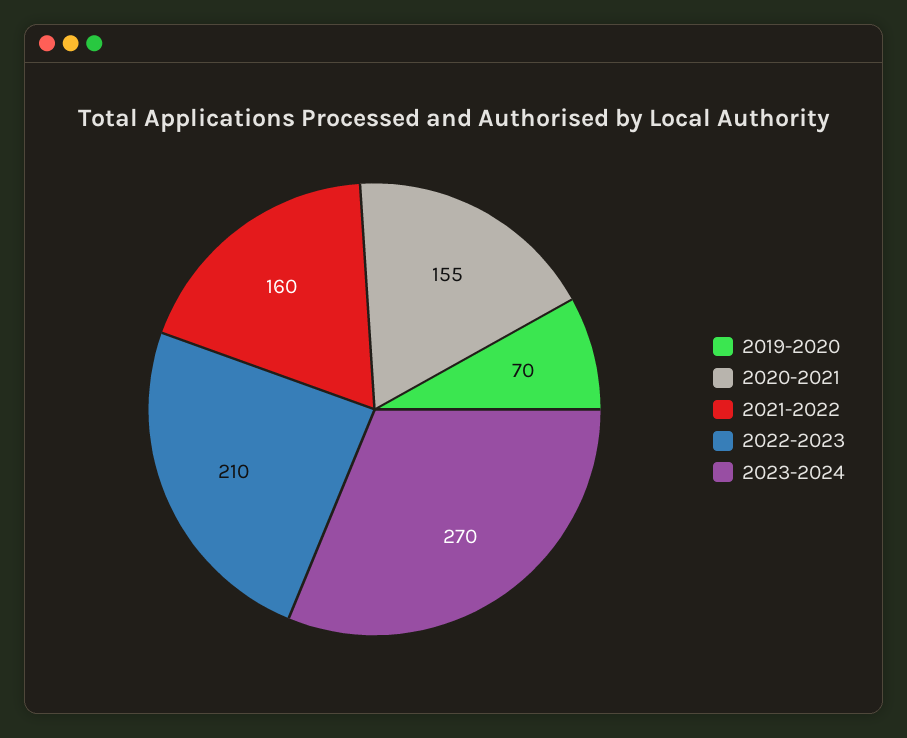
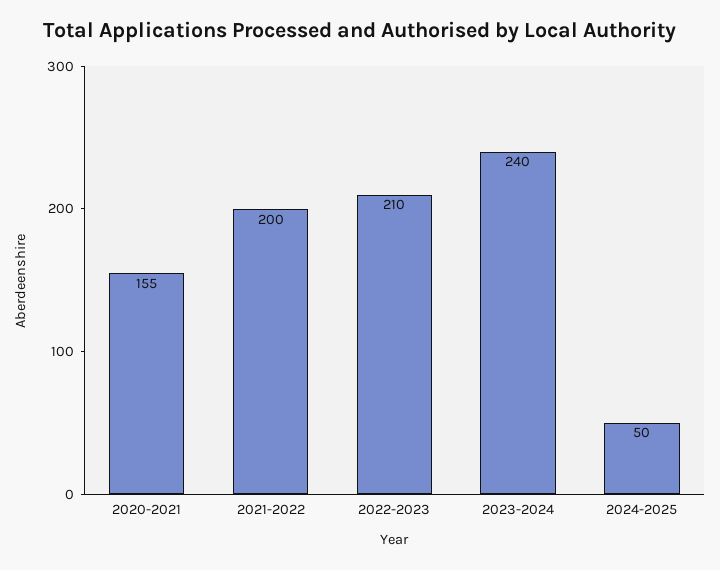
2019-2020: 70 -> none
2021-2022: 160 -> 200
2023-2024: 270 -> 240
2024-2025: none -> 50

